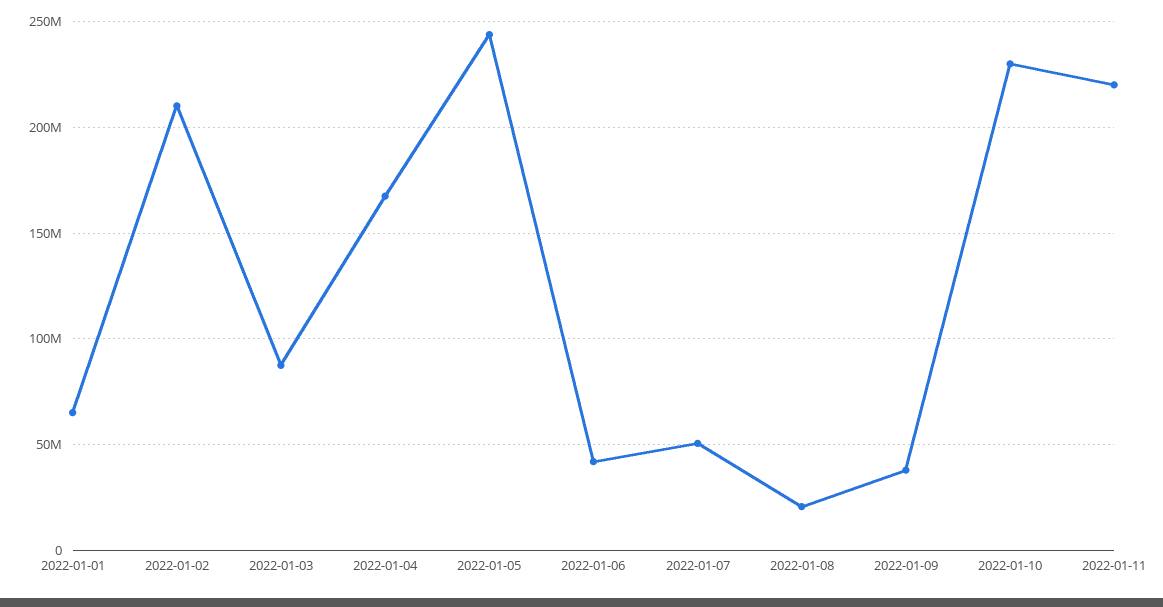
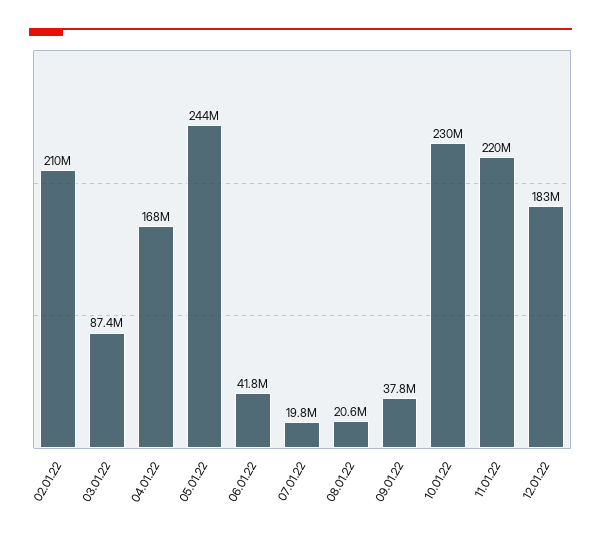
2022-01-01: 65000000 -> none
2022-01-07: 50000000 -> 19800000
12.01.22: none -> 183000000

